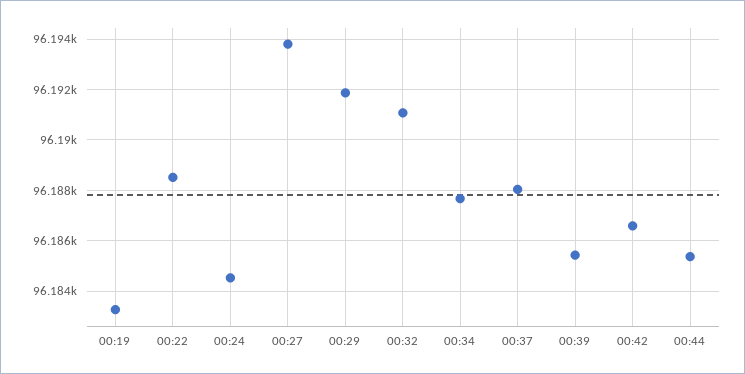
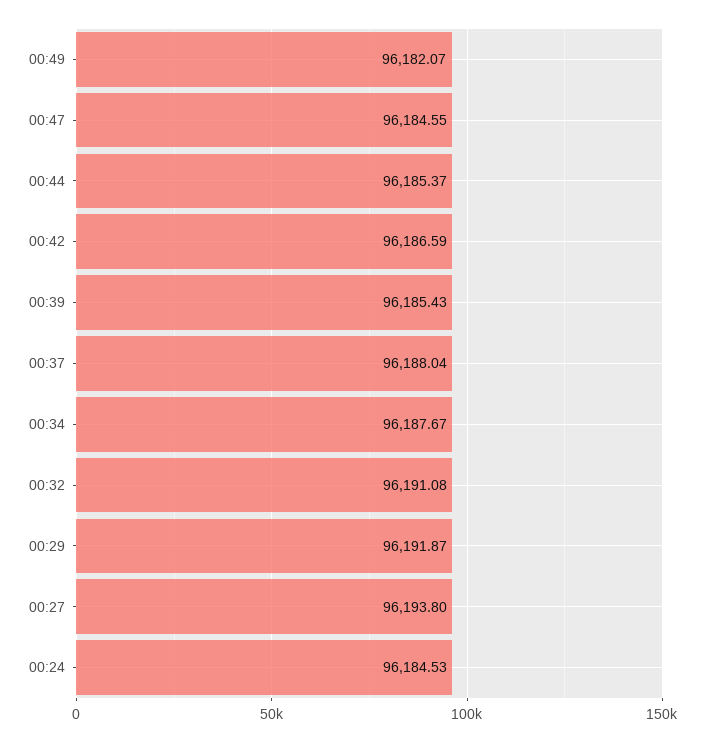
00:19: 96183.25 -> none
00:22: 96188.5 -> none
00:49: none -> 96182.07
00:47: none -> 96184.55

